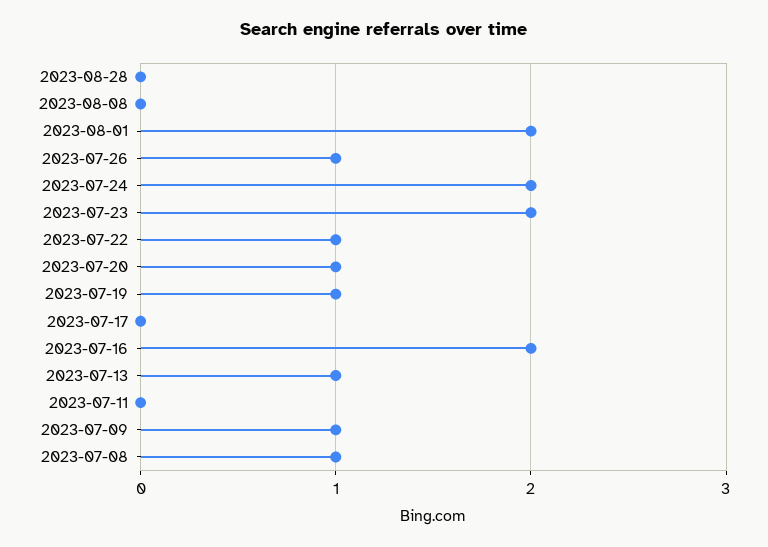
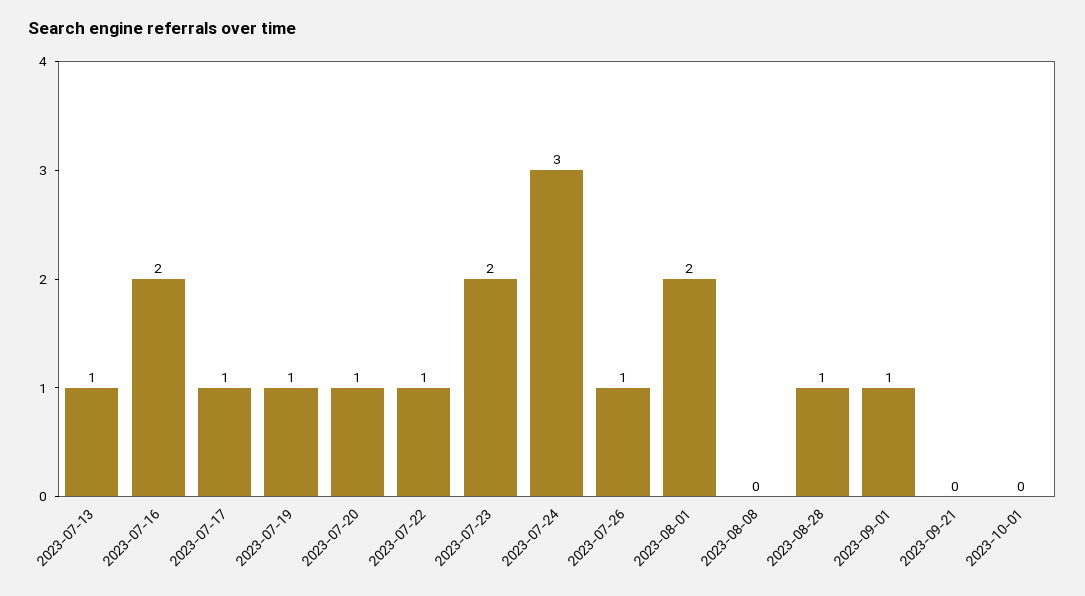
2023-08-28: 0 -> 1
2023-07-24: 2 -> 3
2023-07-17: 0 -> 1
2023-07-11: 0 -> none
2023-07-09: 1 -> none
2023-07-08: 1 -> none
2023-09-01: none -> 1
2023-09-21: none -> 0
2023-10-01: none -> 0

